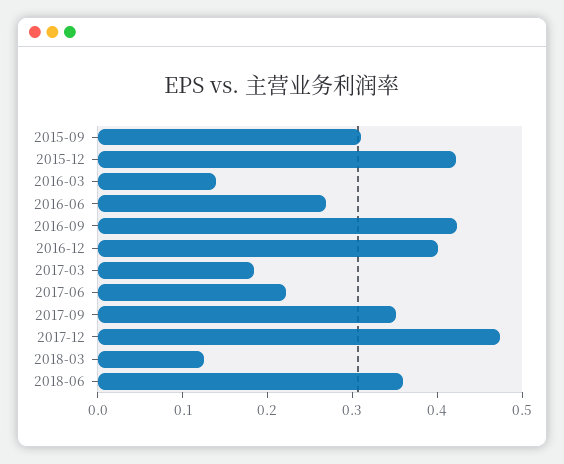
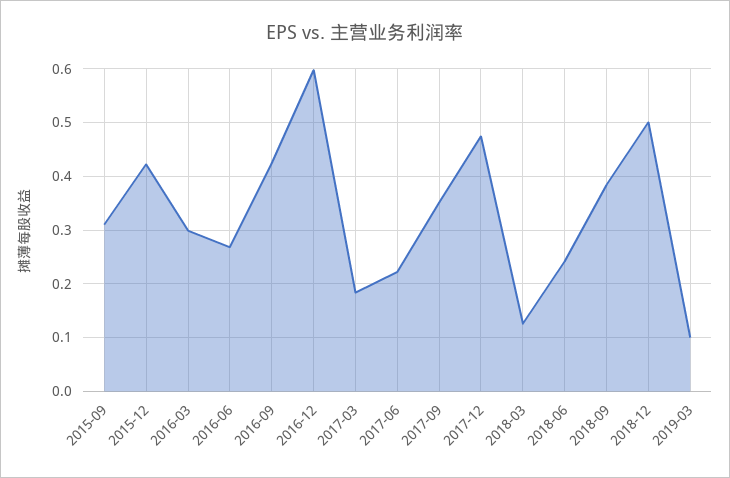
2016-03: 0.14 -> 0.3
2016-12: 0.4 -> 0.6
2018-06: 0.36 -> 0.24
2018-09: none -> 0.38
2018-12: none -> 0.5
2019-03: none -> 0.1

